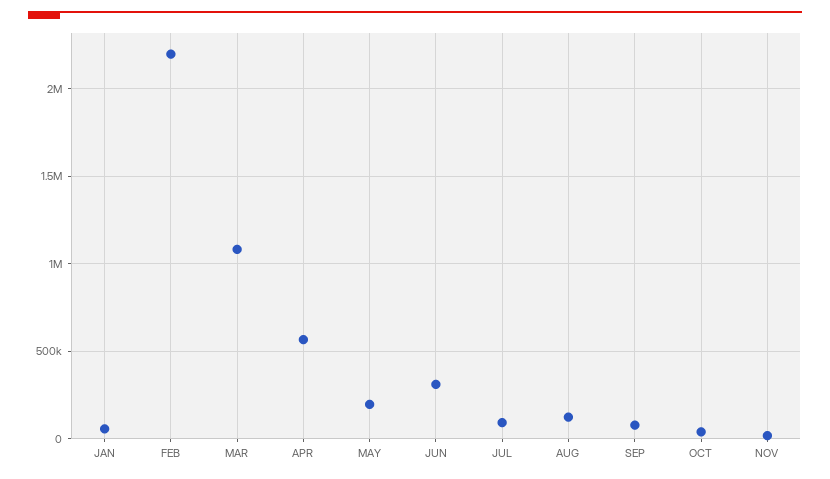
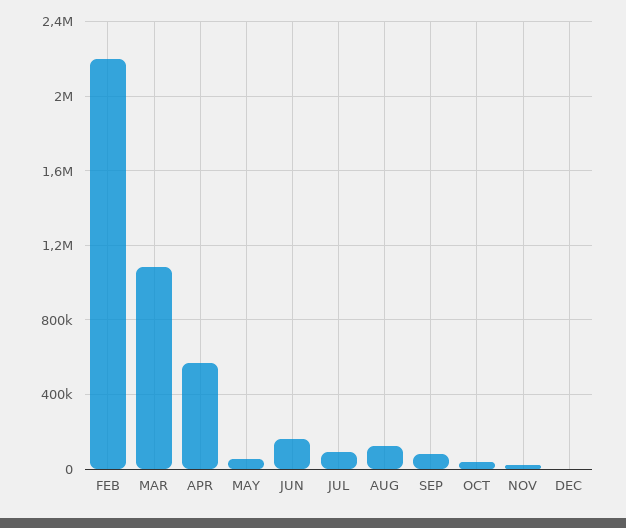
JAN: 50000 -> none
MAY: 200000 -> 50000
JUN: 300000 -> 150000
DEC: none -> 0

